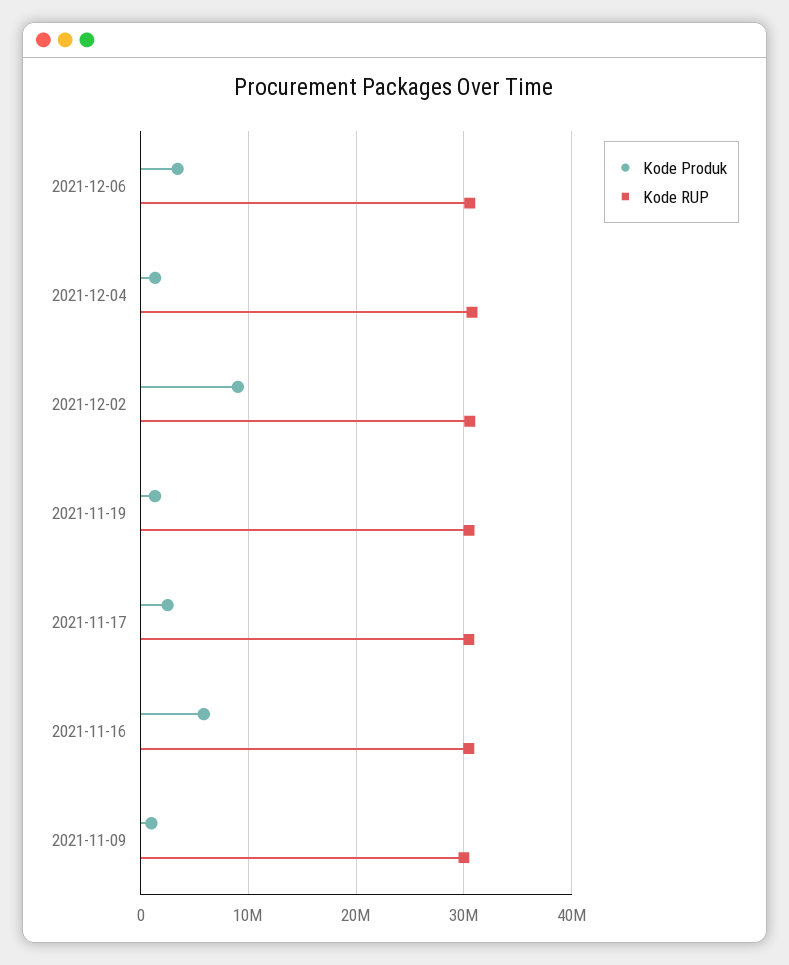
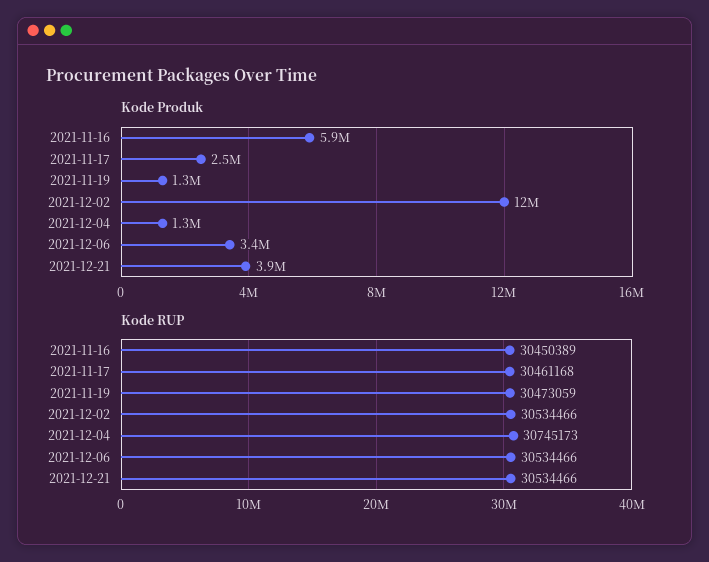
Kode Produk, 2021-12-02: 9000000 -> 12000000
Kode Produk, 2021-11-09: 1000000 -> none
Kode RUP, 2021-11-09: 30000000 -> none
Kode Produk, 2021-12-21: none -> 3900000
Kode RUP, 2021-12-21: none -> 30534466

